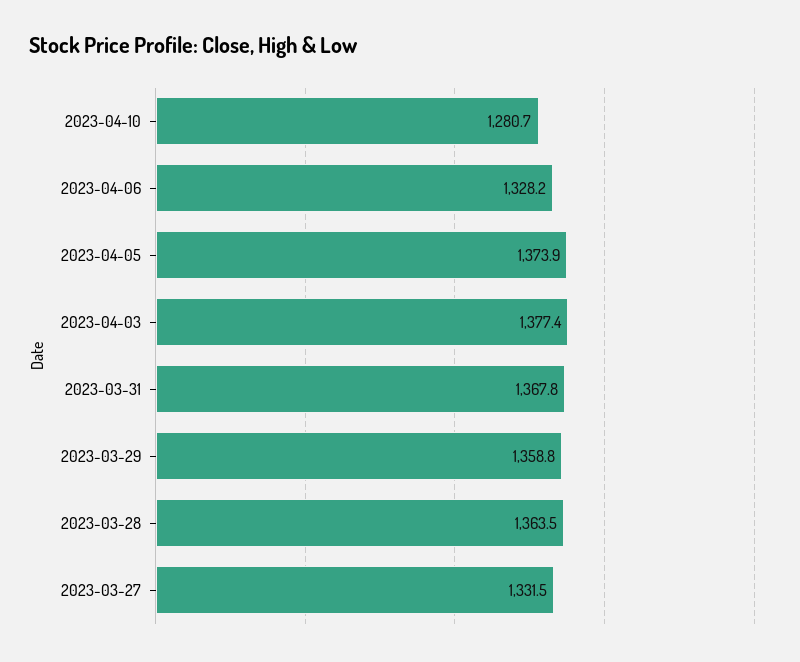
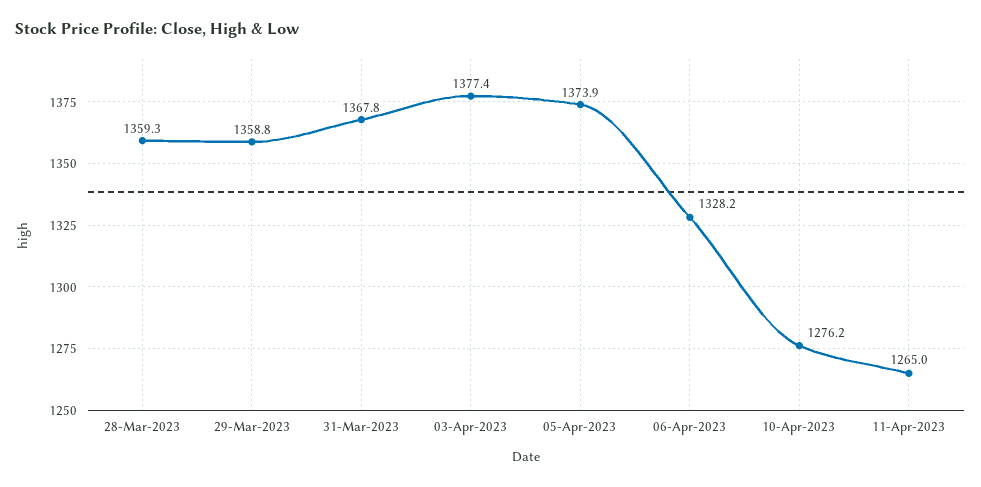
2023-04-10: 1280.7 -> 1276.2
2023-03-28: 1363.5 -> 1359.3
2023-03-27: 1331.5 -> none
11-Apr-2023: none -> 1265

